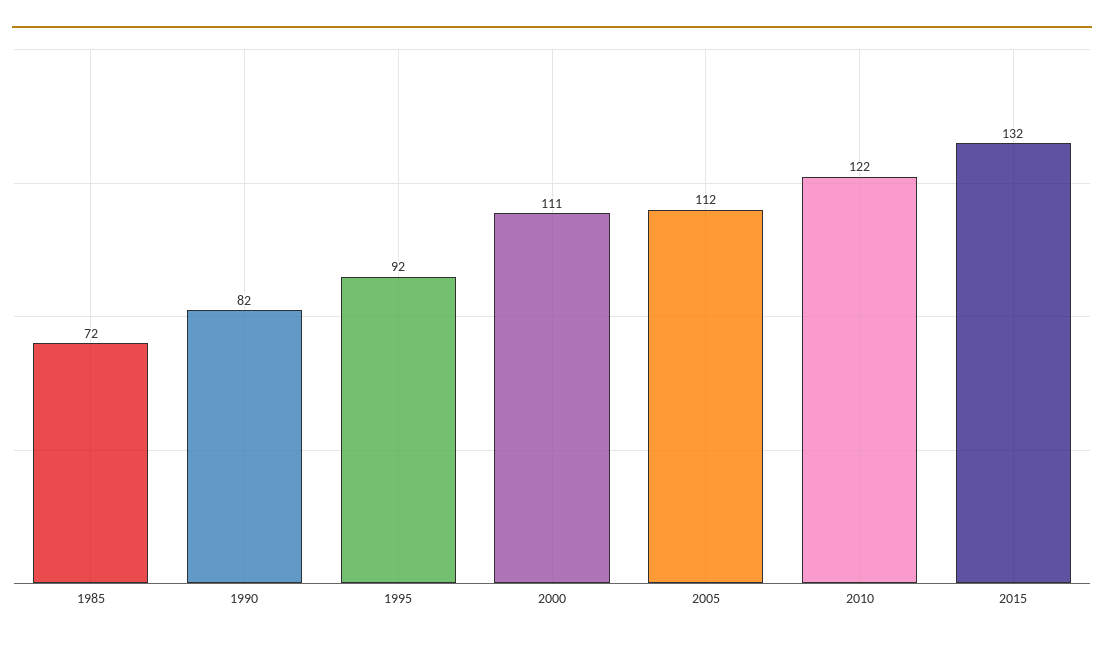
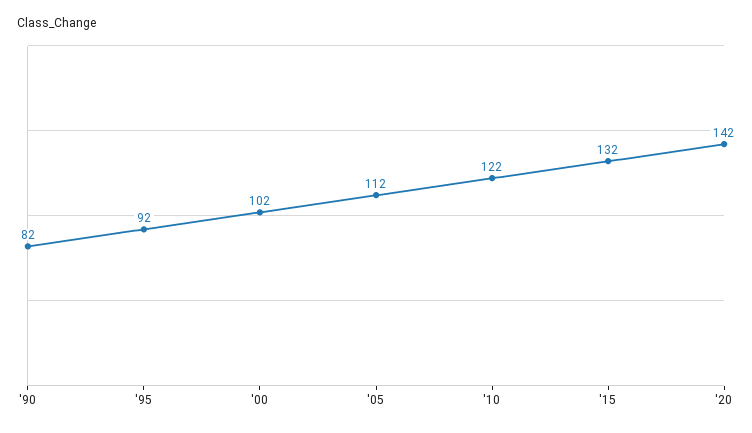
1985: 72 -> none
2000: 111 -> 102
'20: none -> 142

